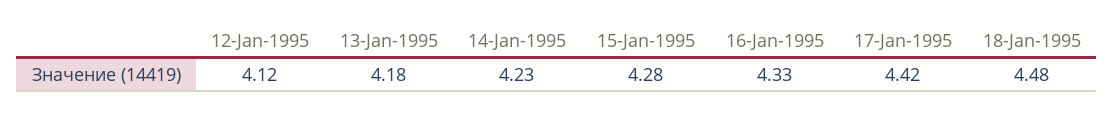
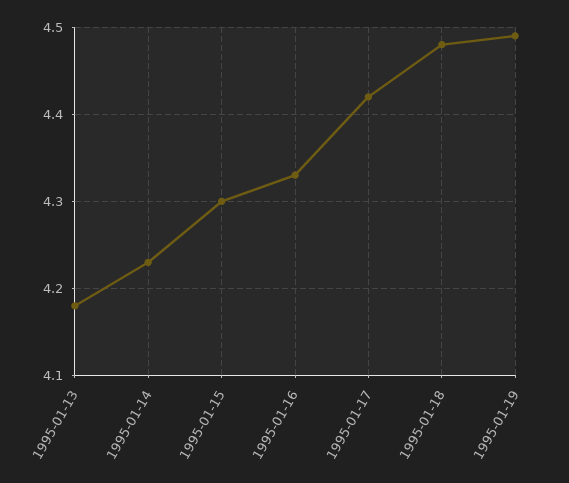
12-Jan-1995: 4.12 -> none
15-Jan-1995: 4.28 -> 4.3
1995-01-19: none -> 4.49

